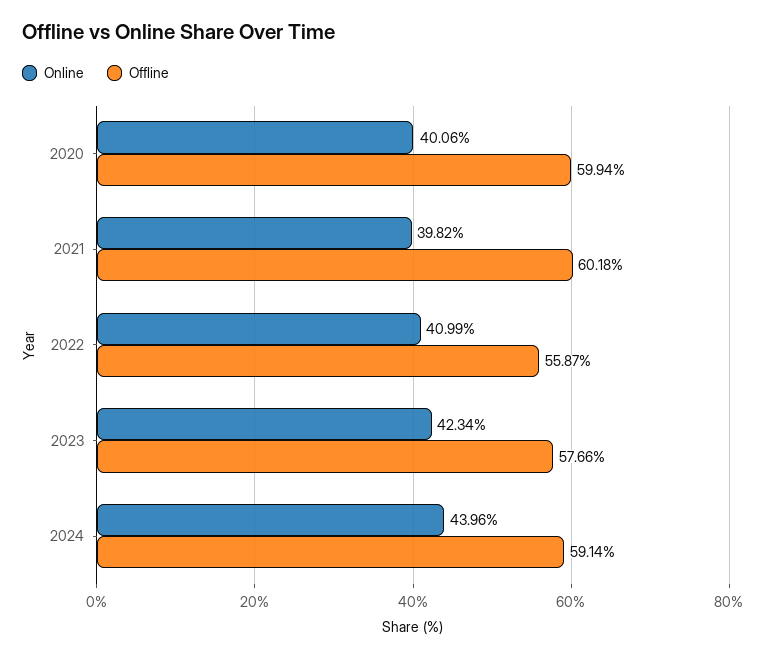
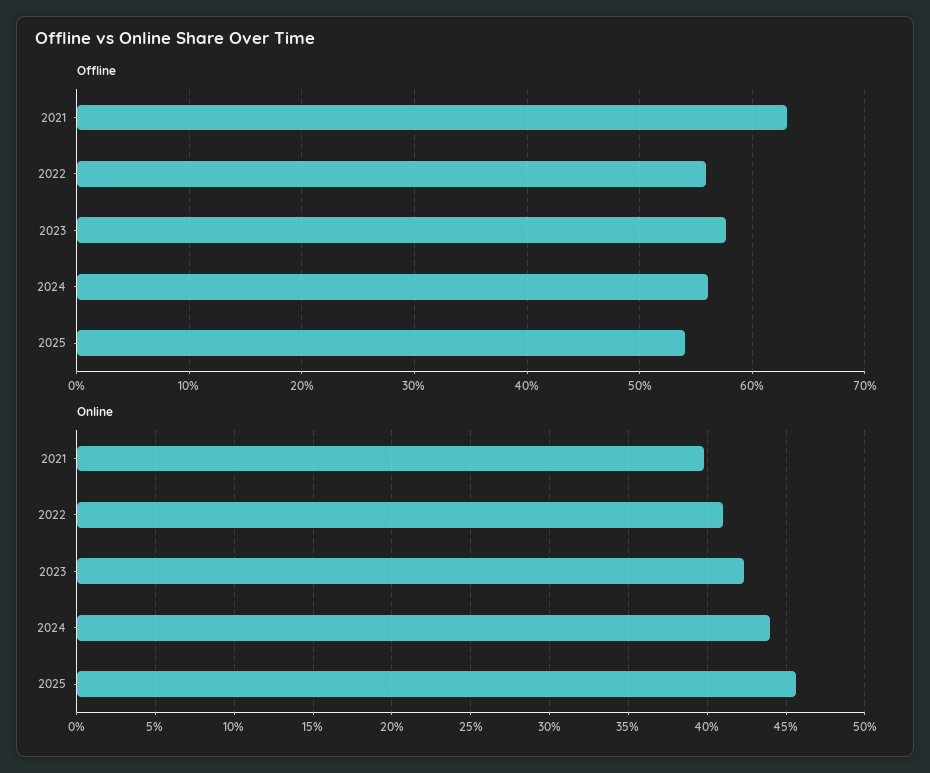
Online, 2020: 40.06 -> none
Offline, 2020: 59.94 -> none
Offline, 2021: 60.18 -> 63
Offline, 2024: 59.14 -> 56
Offline, 2025: none -> 54
Online, 2025: none -> 45.5

